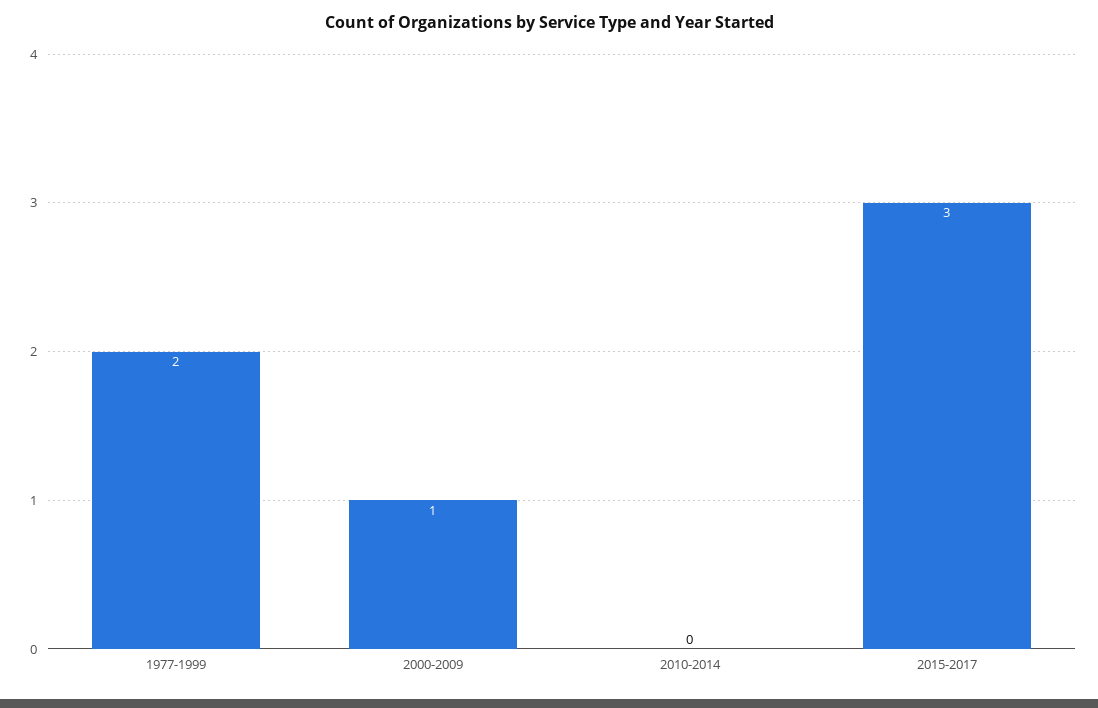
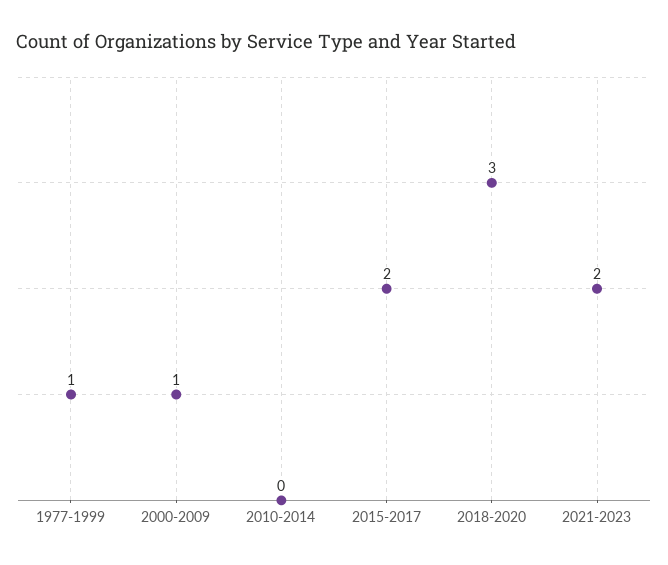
1977-1999: 2 -> 1
2015-2017: 3 -> 2
2018-2020: none -> 3
2021-2023: none -> 2

